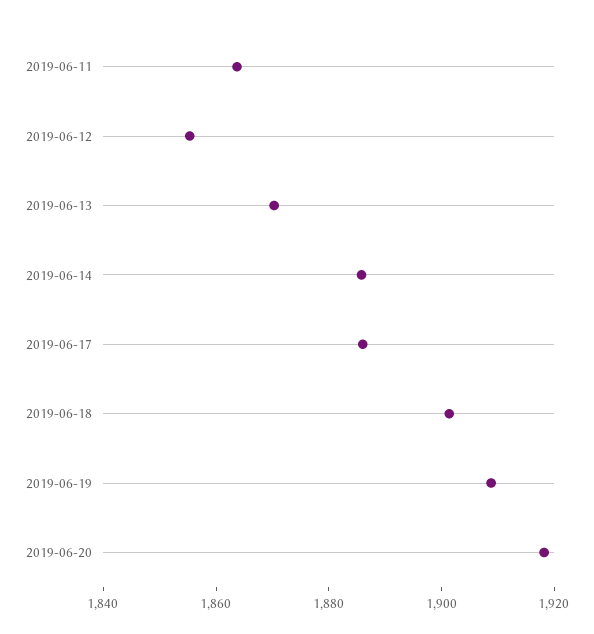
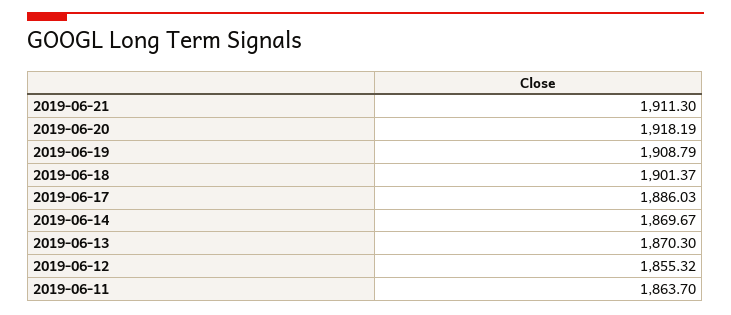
2019-06-14: 1885 -> 1869.67
2019-06-21: none -> 1911.3

